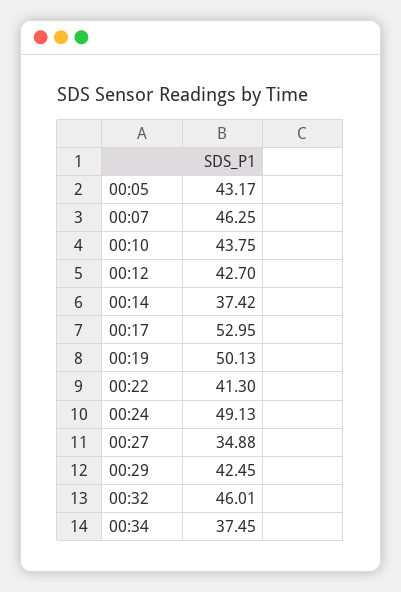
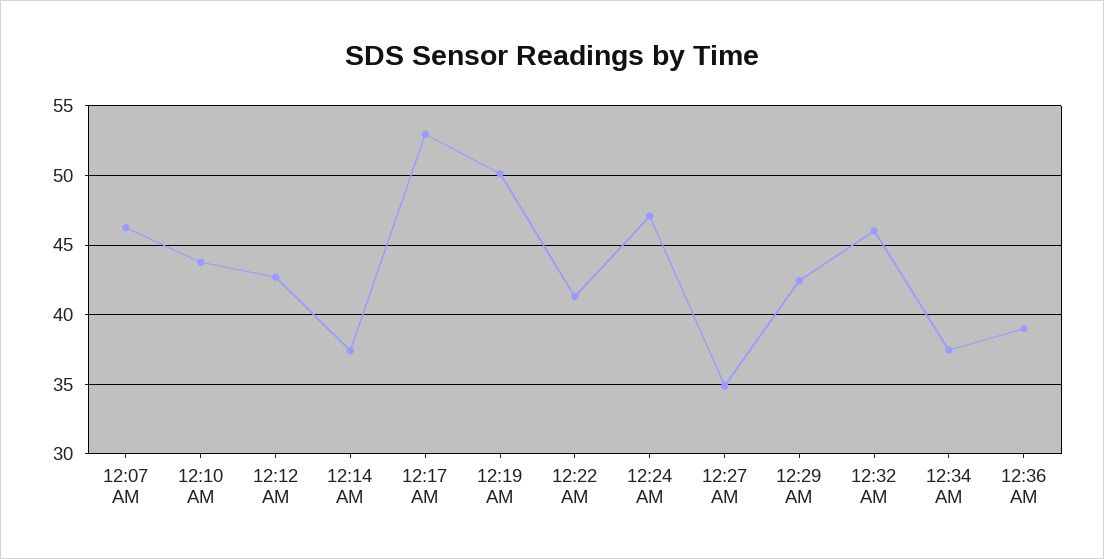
00:05: 43.17 -> none
00:24: 49.13 -> 47
12:36 AM: none -> 39

